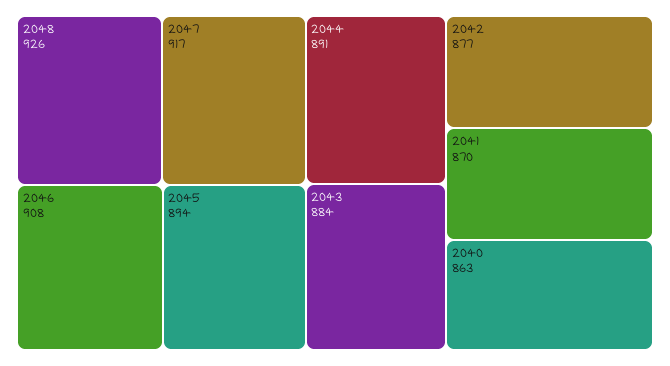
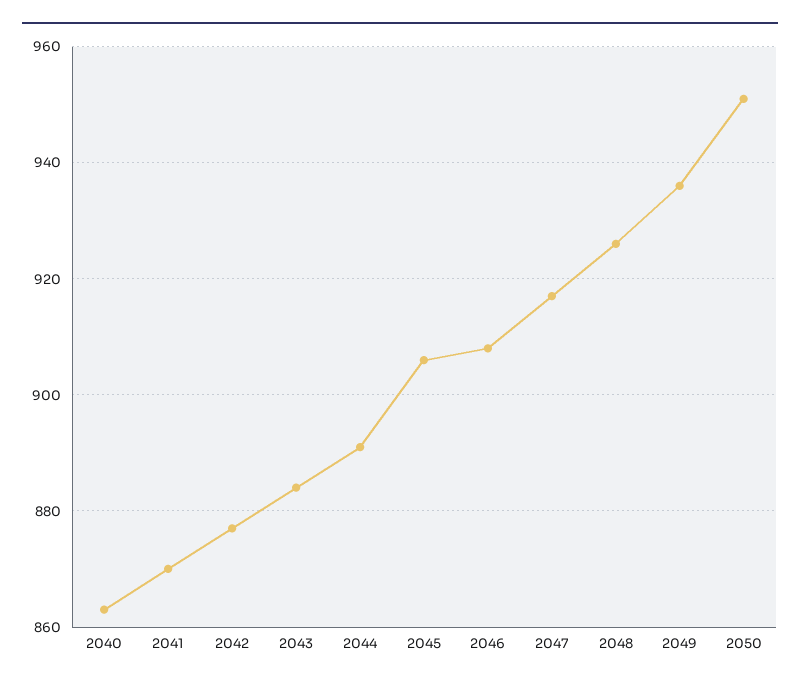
2045: 894 -> 905
2049: none -> 935
2050: none -> 950

